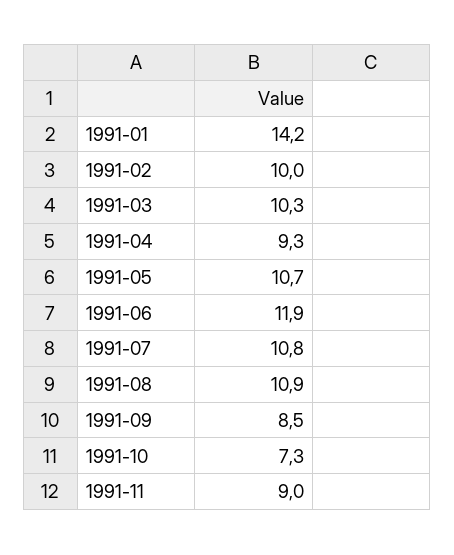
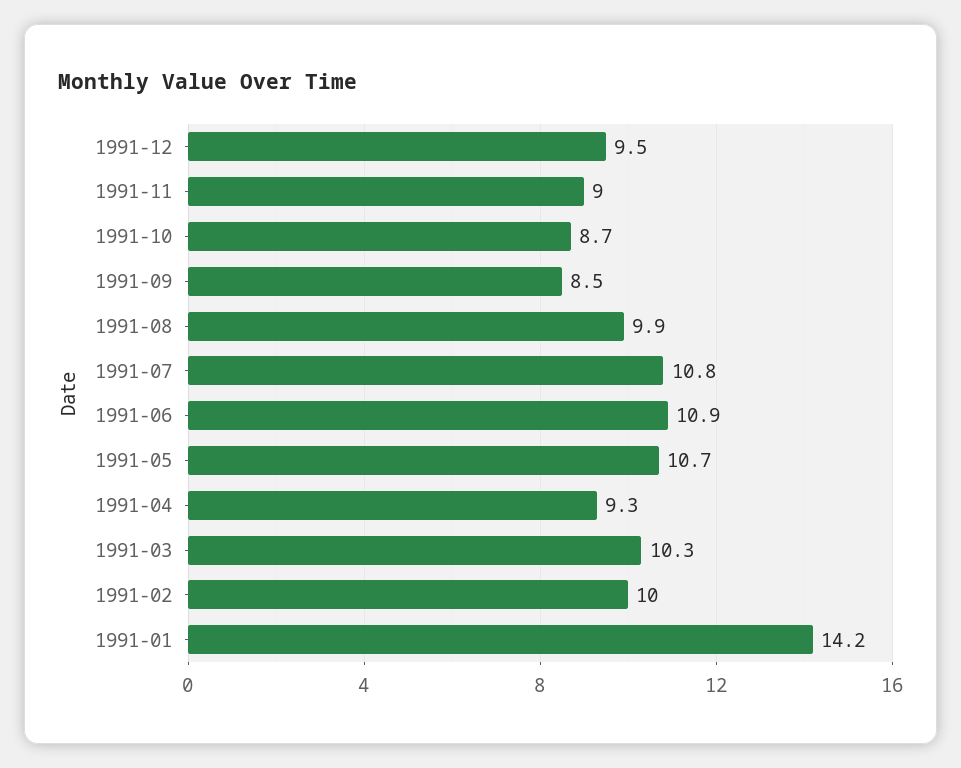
1991-06: 11.9 -> 10.9
1991-08: 10.9 -> 9.9
1991-10: 7.3 -> 8.7
1991-12: none -> 9.5

